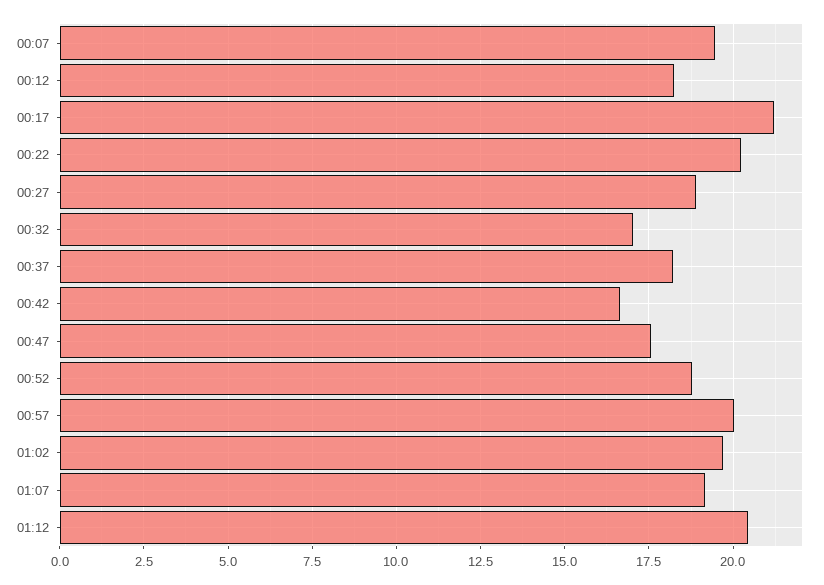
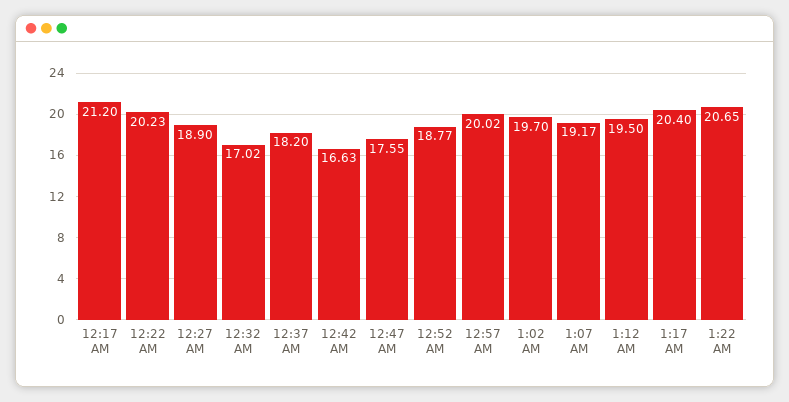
00:07: 19.5 -> none
00:12: 18.25 -> none
01:12: 20.5 -> 19.5
1:17 AM: none -> 20.4
1:22 AM: none -> 20.65

